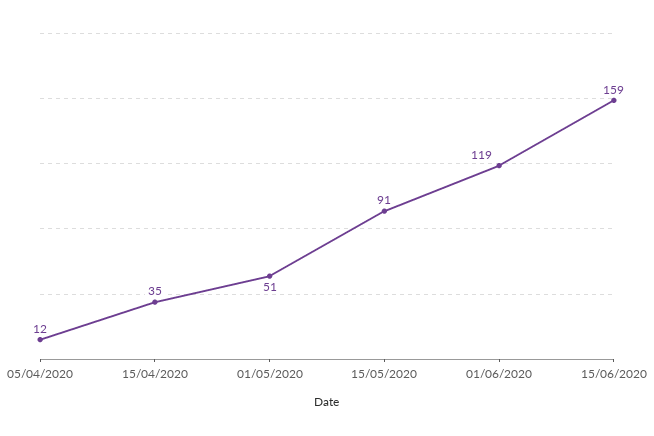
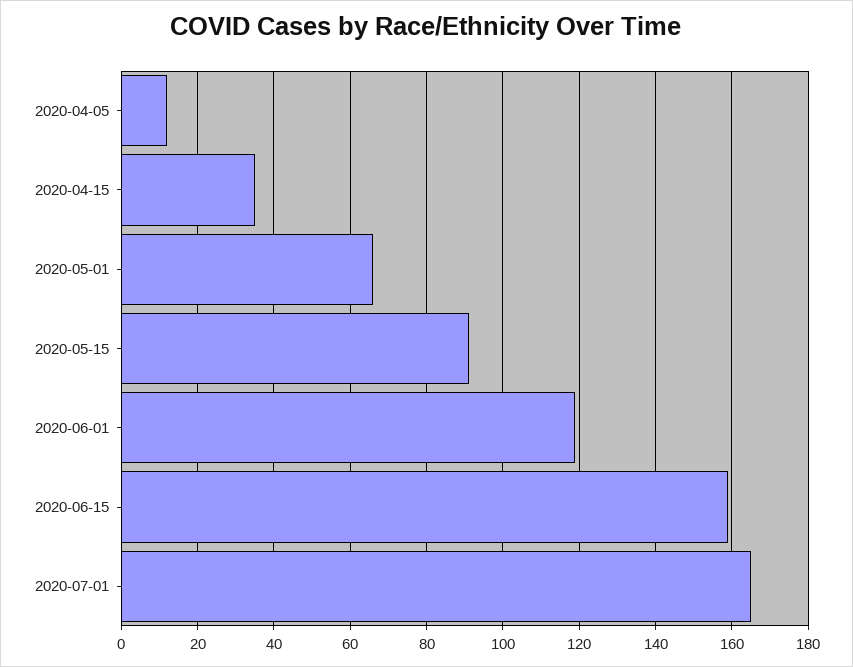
01/05/2020: 51 -> 65
2020-07-01: none -> 165

